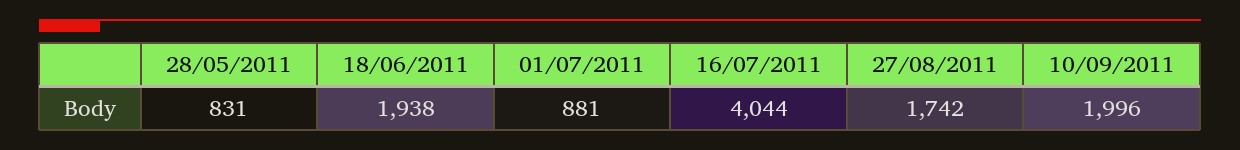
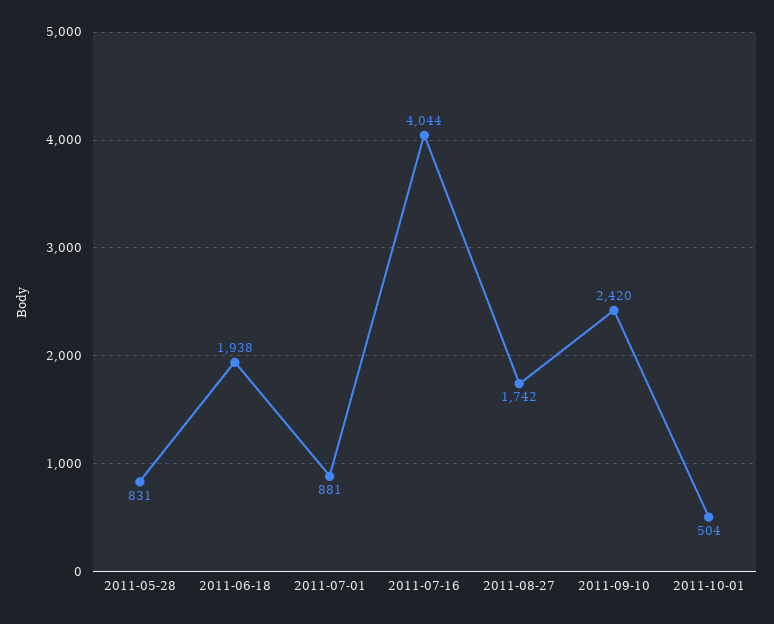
10/09/2011: 1996 -> 2420
2011-10-01: none -> 504

